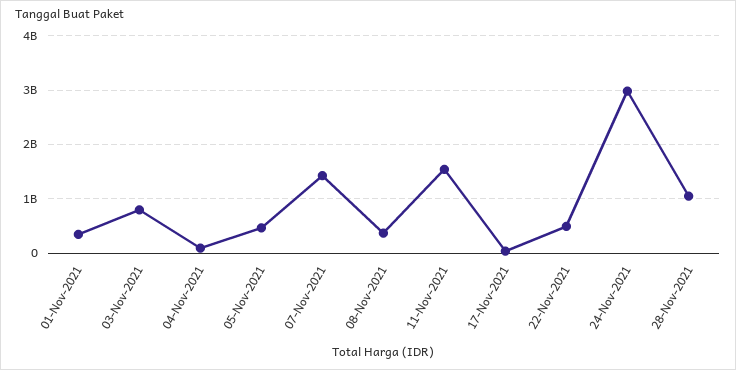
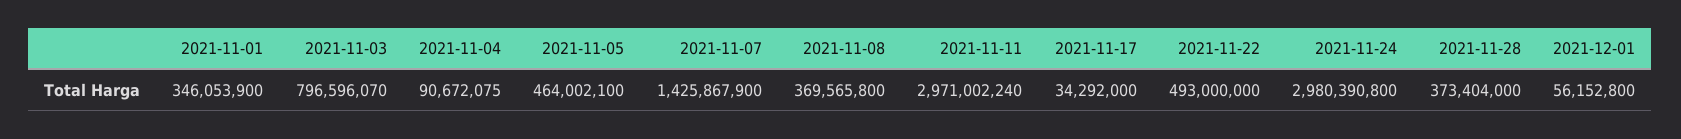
11-Nov-2021: 1600000000 -> 2971002240
28-Nov-2021: 1000000000 -> 373404000
2021-12-01: none -> 56152800

